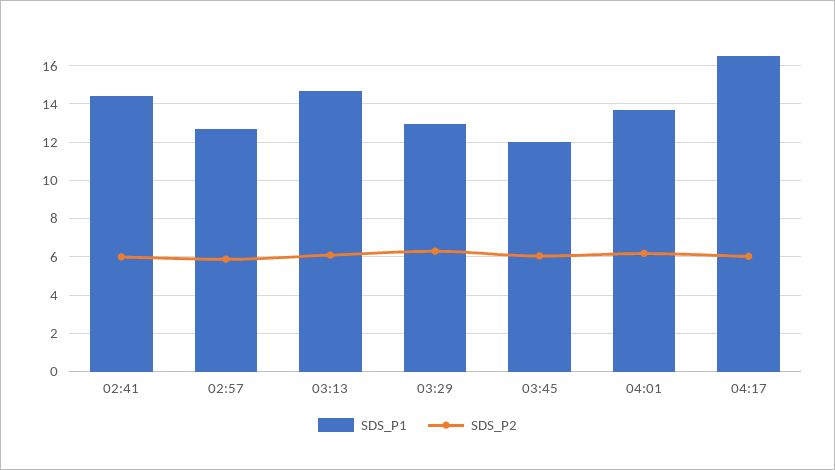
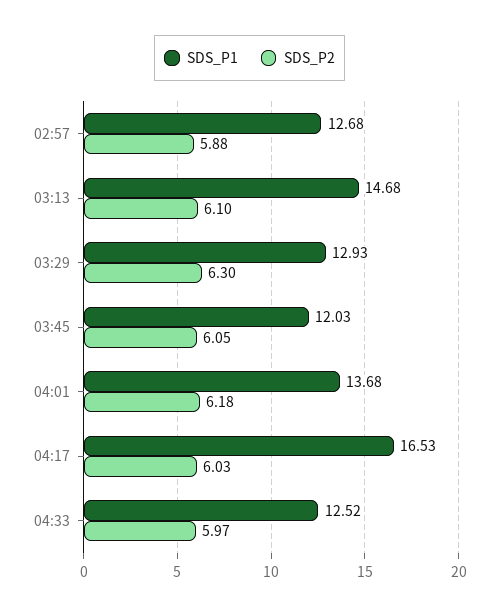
SDS_P1, 02:41: 14.5 -> none
SDS_P2, 02:41: 6 -> none
SDS_P1, 04:33: none -> 12.52
SDS_P2, 04:33: none -> 5.97

